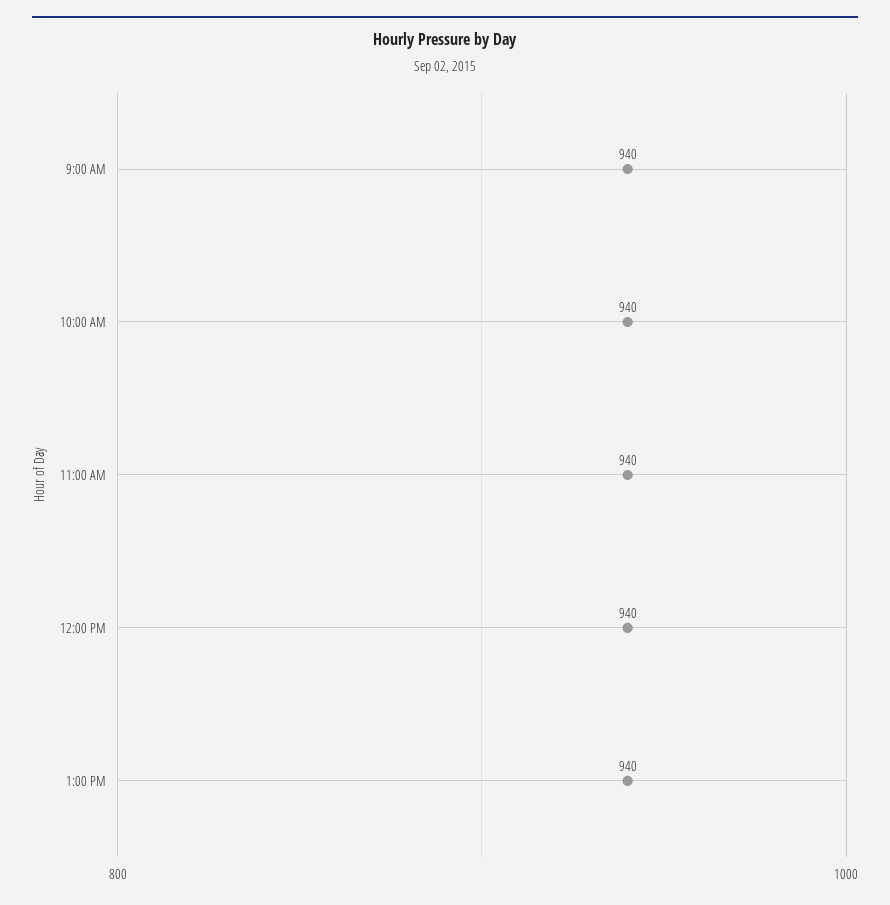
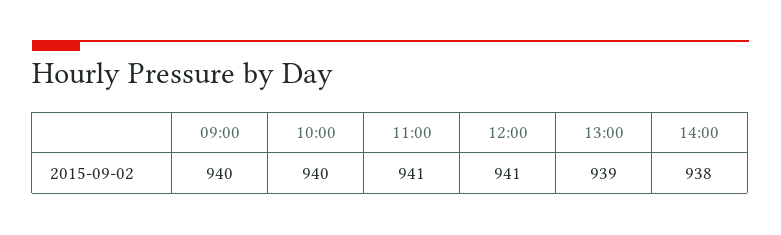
11:00 AM: 940 -> 941
12:00 PM: 940 -> 941
1:00 PM: 940 -> 939
14:00: none -> 938

